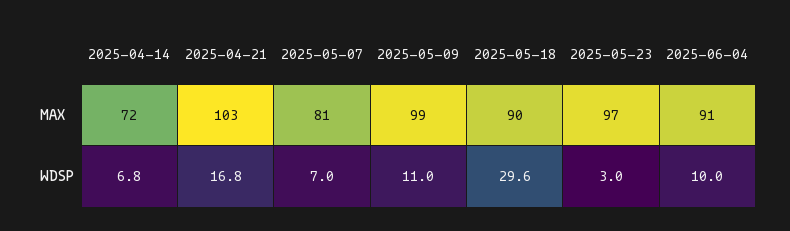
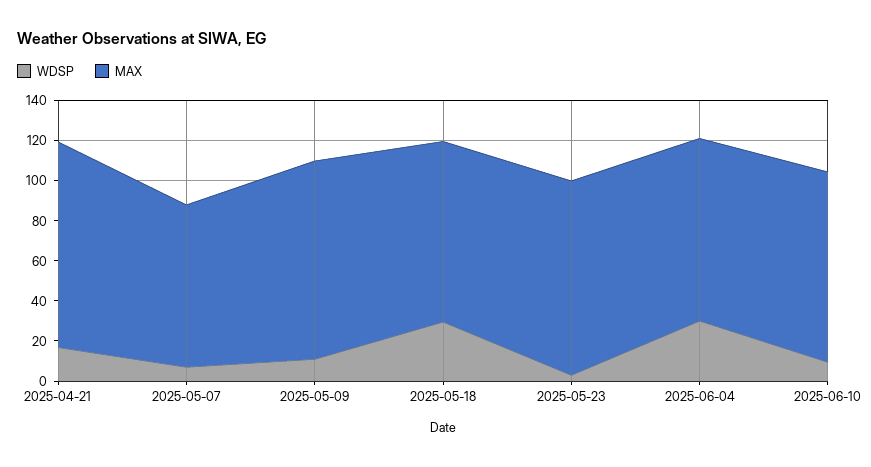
MAX, 2025-04-14: 72 -> none
WDSP, 2025-04-14: 6.8 -> none
WDSP, 2025-06-04: 10 -> 30
WDSP, 2025-06-10: none -> 10
MAX, 2025-06-10: none -> 95

